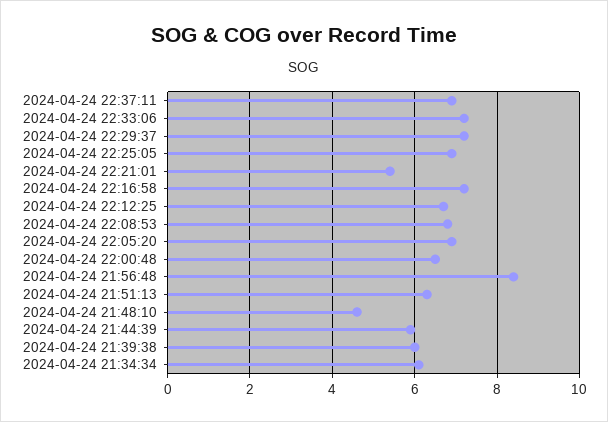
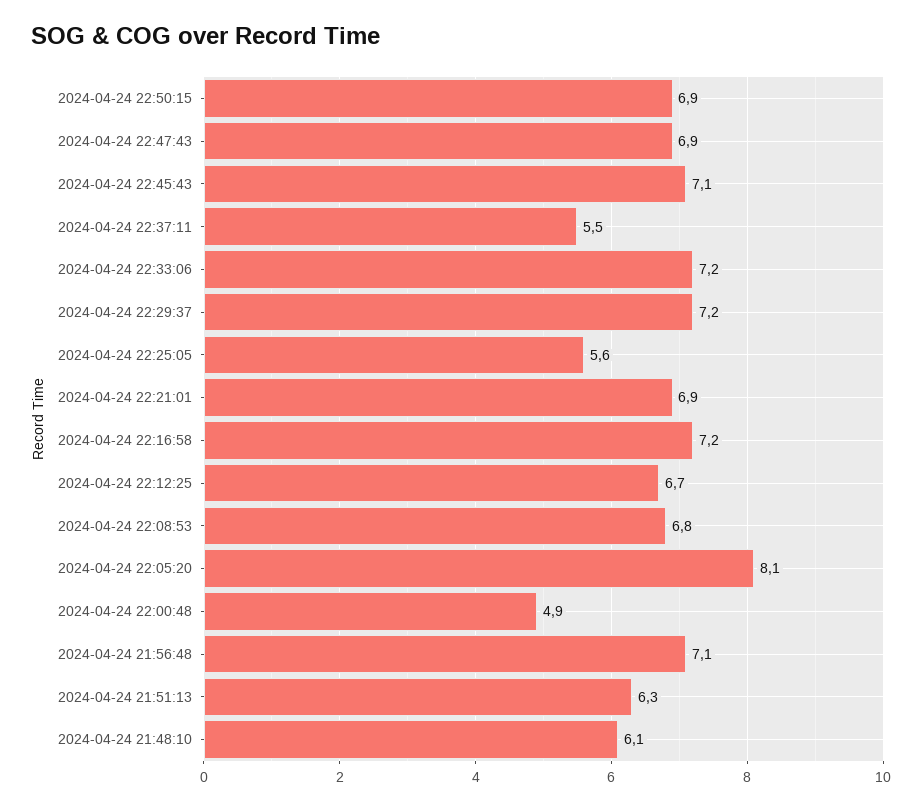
2024-04-24 22:37:11: 7 -> 5.5
2024-04-24 22:25:05: 7 -> 5.6
2024-04-24 22:21:01: 5.5 -> 6.9
2024-04-24 22:05:20: 7 -> 8.1
2024-04-24 22:00:48: 6.5 -> 4.9
2024-04-24 21:56:48: 8.5 -> 7.1
2024-04-24 21:48:10: 4.5 -> 6.1
2024-04-24 21:44:39: 6 -> none
2024-04-24 21:39:38: 6 -> none
2024-04-24 21:34:34: 6 -> none
2024-04-24 22:50:15: none -> 6.9
2024-04-24 22:47:43: none -> 6.9
2024-04-24 22:45:43: none -> 7.1

